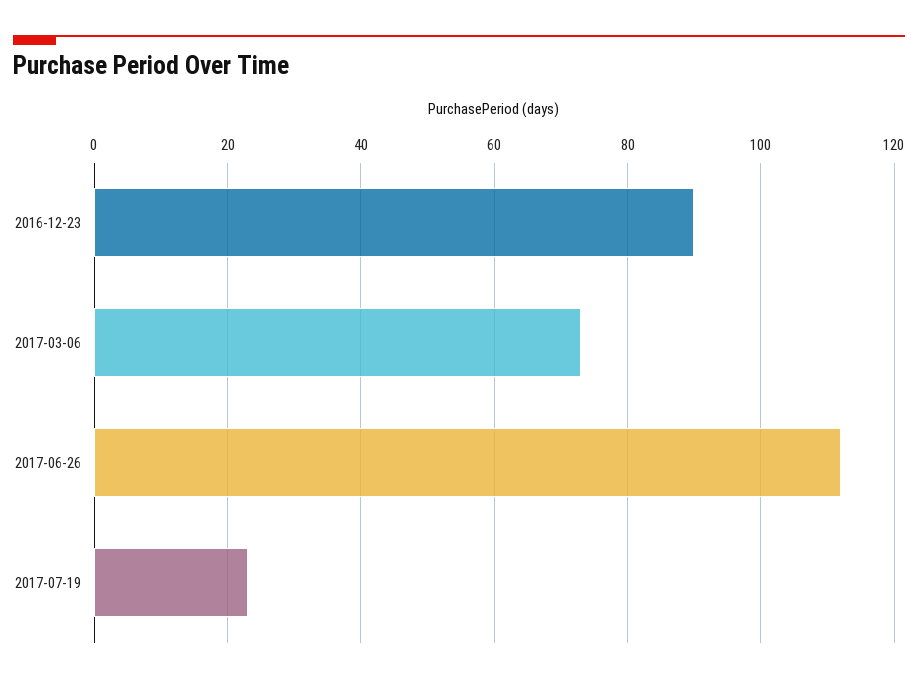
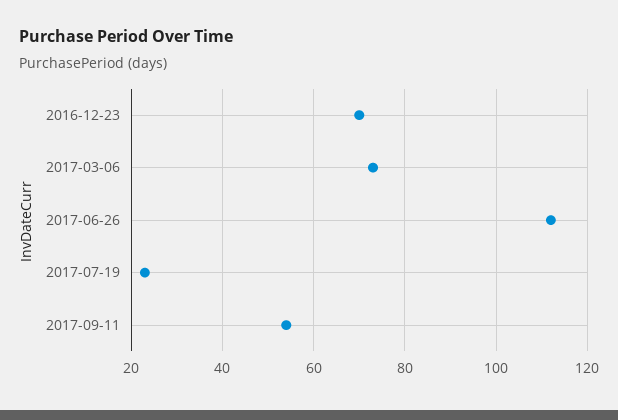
2016-12-23: 90 -> 70
2017-09-11: none -> 55

